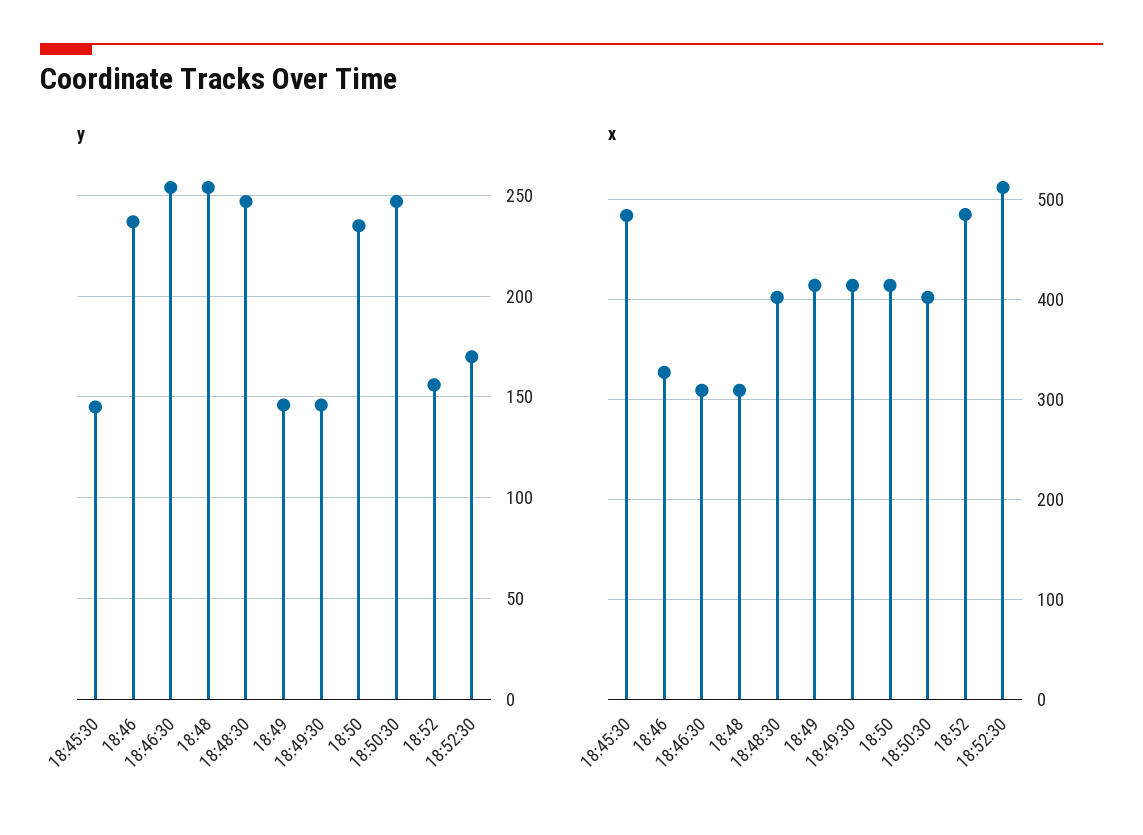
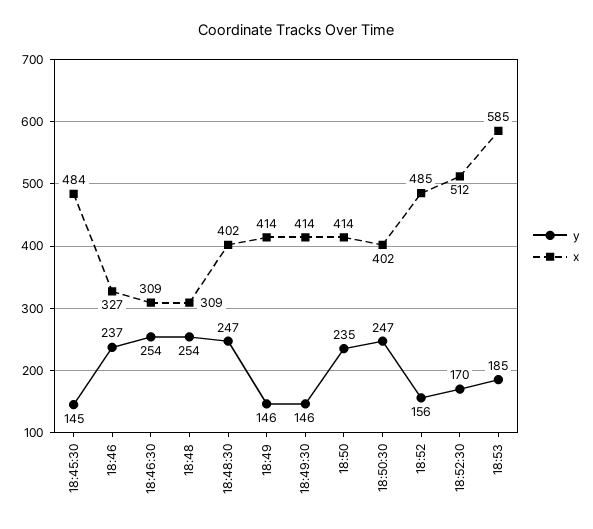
y, 18:53: none -> 185
x, 18:53: none -> 585

